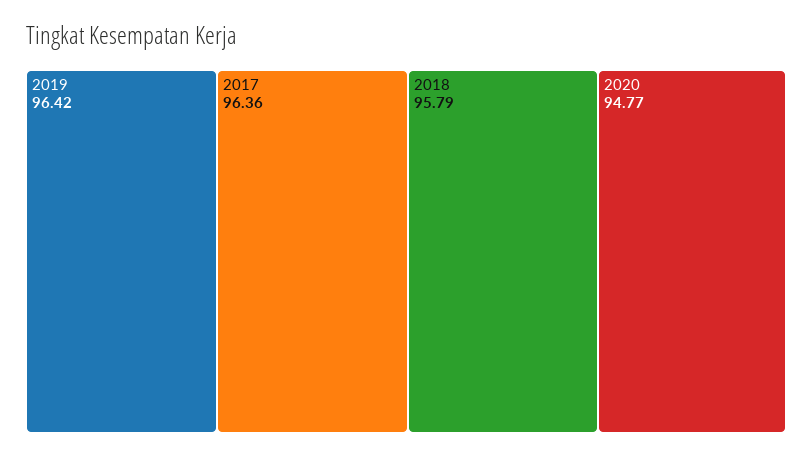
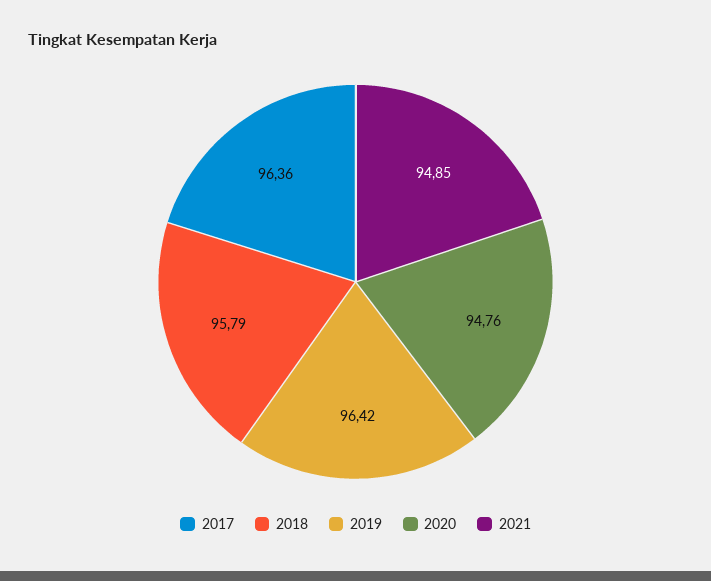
2020: 94.77 -> 94.76
2021: none -> 94.85

